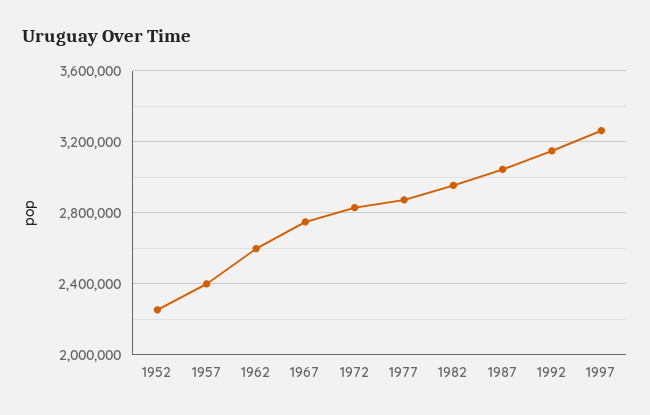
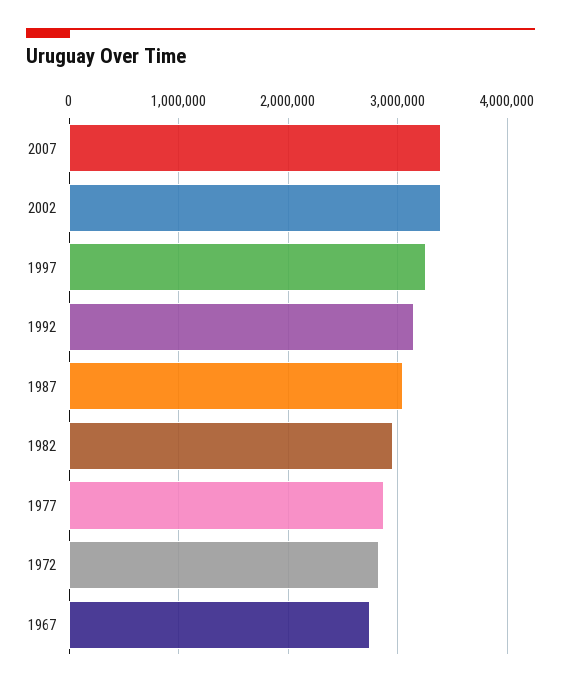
1952: 2250000 -> none
1957: 2400000 -> none
1962: 2600000 -> none
2007: none -> 3400000
2002: none -> 3400000

